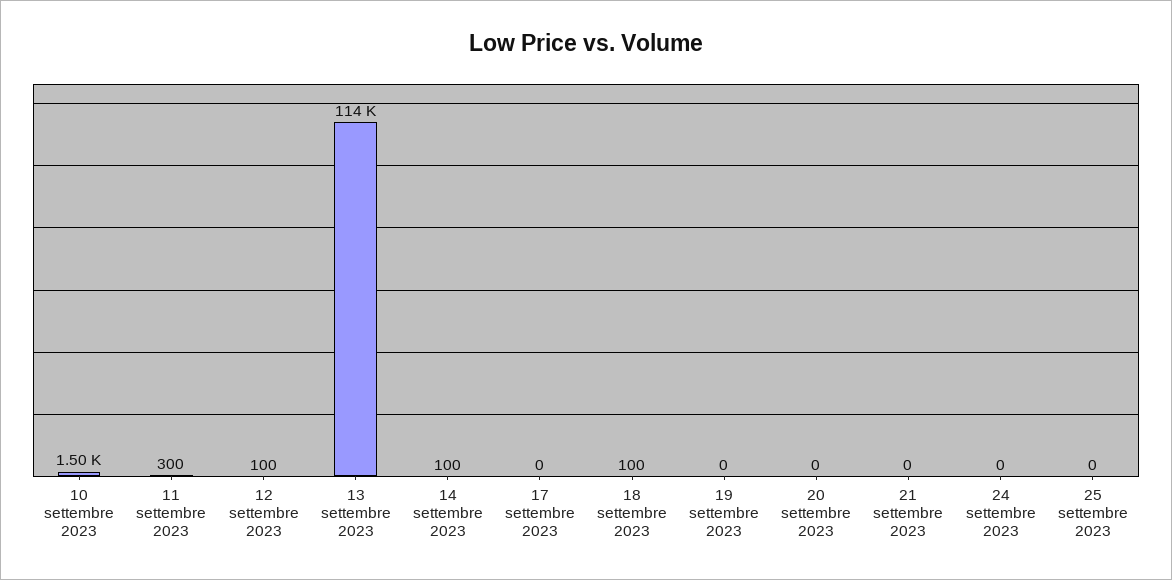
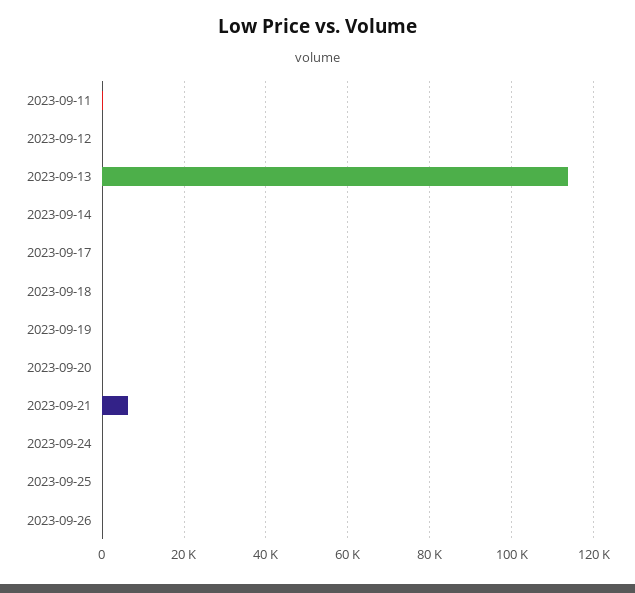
10 settembre 2023: 1500 -> none
21 settembre 2023: 0 -> 6000
2023-09-26: none -> 0

